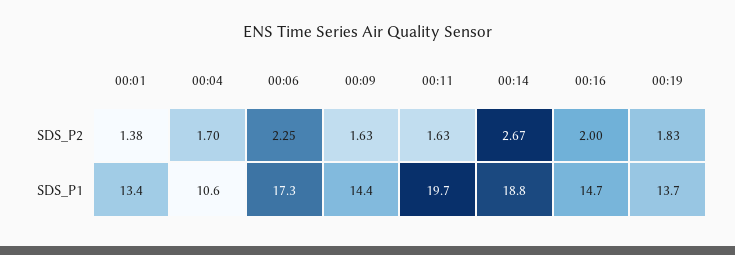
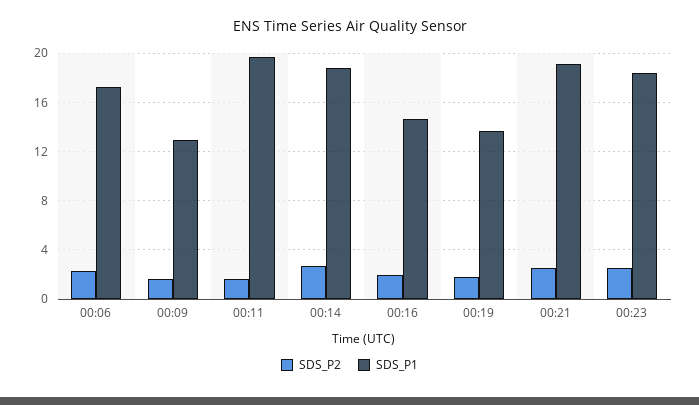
SDS_P2, 00:01: 1.38 -> none
SDS_P2, 00:04: 1.7 -> none
SDS_P1, 00:01: 13.4 -> none
SDS_P1, 00:04: 10.6 -> none
SDS_P1, 00:09: 14.4 -> 13
SDS_P2, 00:21: none -> 2.5
SDS_P1, 00:21: none -> 19
SDS_P2, 00:23: none -> 2.5
SDS_P1, 00:23: none -> 18.5

